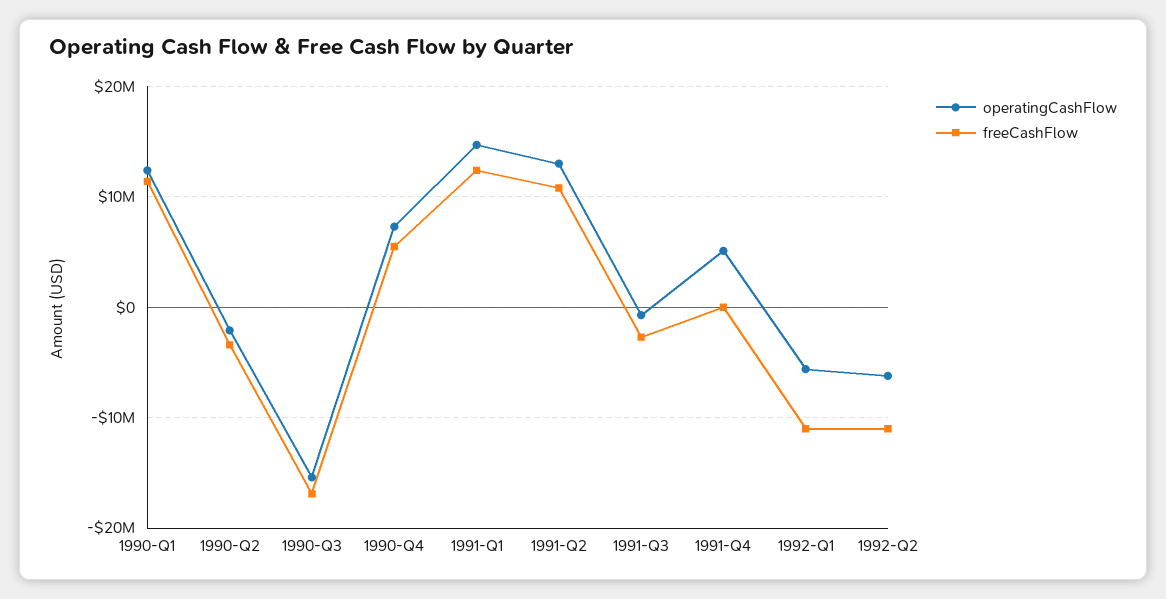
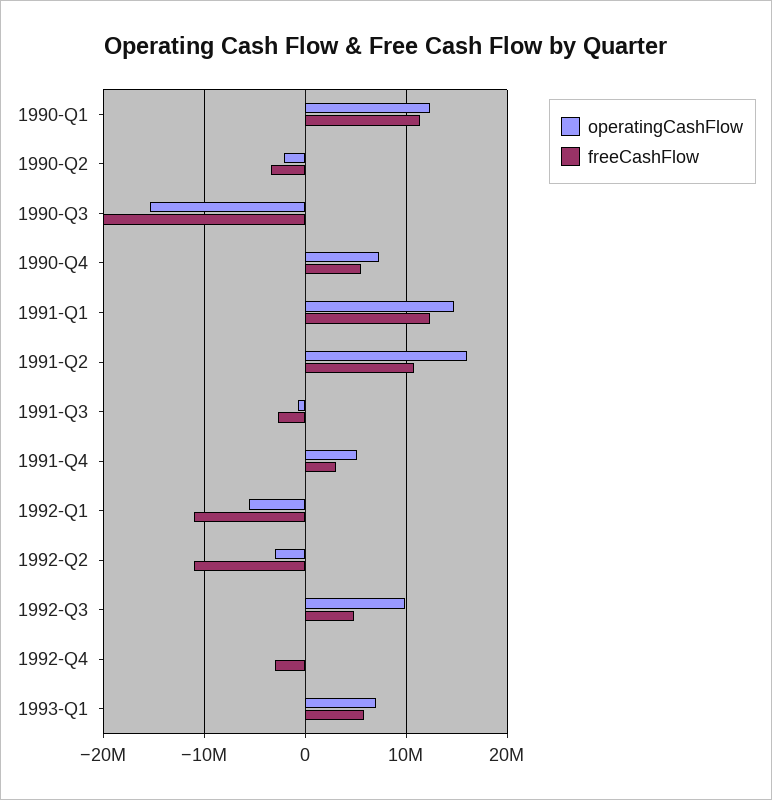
freeCashFlow, 1990-Q3: -17000000 -> -20000000
operatingCashFlow, 1991-Q2: 13000000 -> 16000000
freeCashFlow, 1991-Q4: 0 -> 3000000
operatingCashFlow, 1992-Q2: -6000000 -> -3000000
operatingCashFlow, 1992-Q3: none -> 10000000
freeCashFlow, 1992-Q3: none -> 5000000
operatingCashFlow, 1992-Q4: none -> 0
freeCashFlow, 1992-Q4: none -> -3000000
operatingCashFlow, 1993-Q1: none -> 7000000
freeCashFlow, 1993-Q1: none -> 6000000

